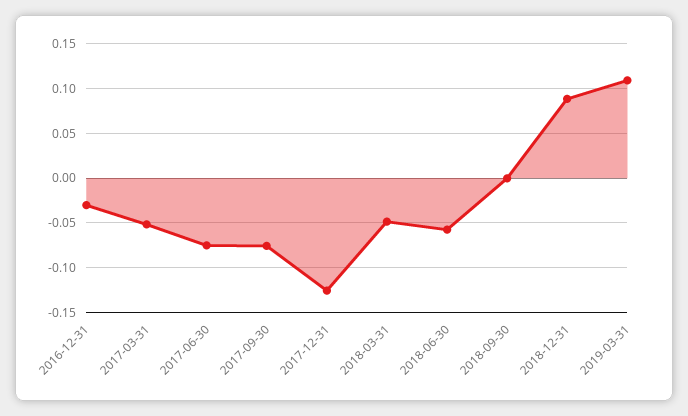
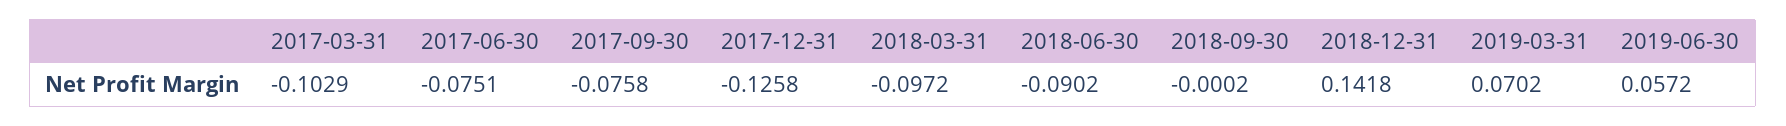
2016-12-31: -0.03 -> none
2017-03-31: -0.05 -> -0.1029
2018-03-31: -0.05 -> -0.0972
2018-06-30: -0.06 -> -0.0902
2018-12-31: 0.09 -> 0.1418
2019-03-31: 0.11 -> 0.0702
2019-06-30: none -> 0.0572

